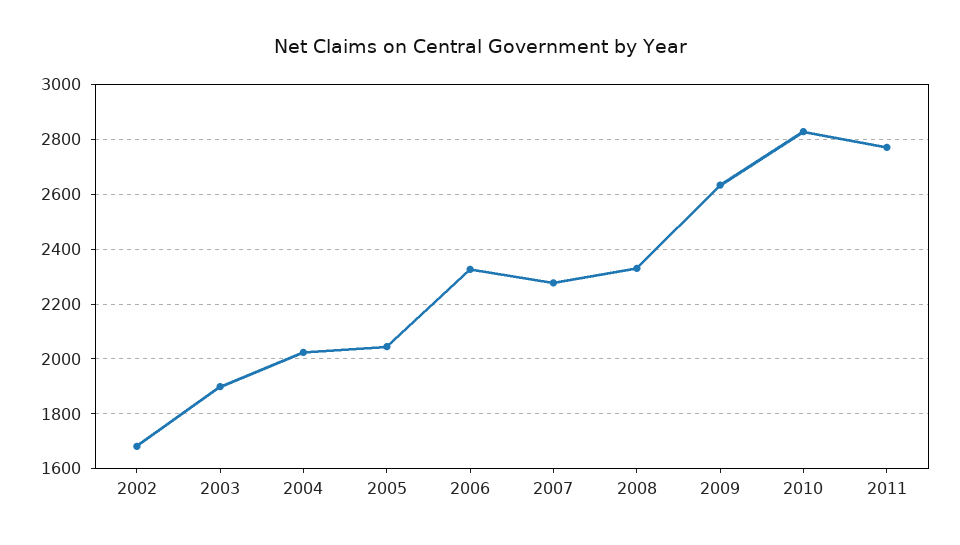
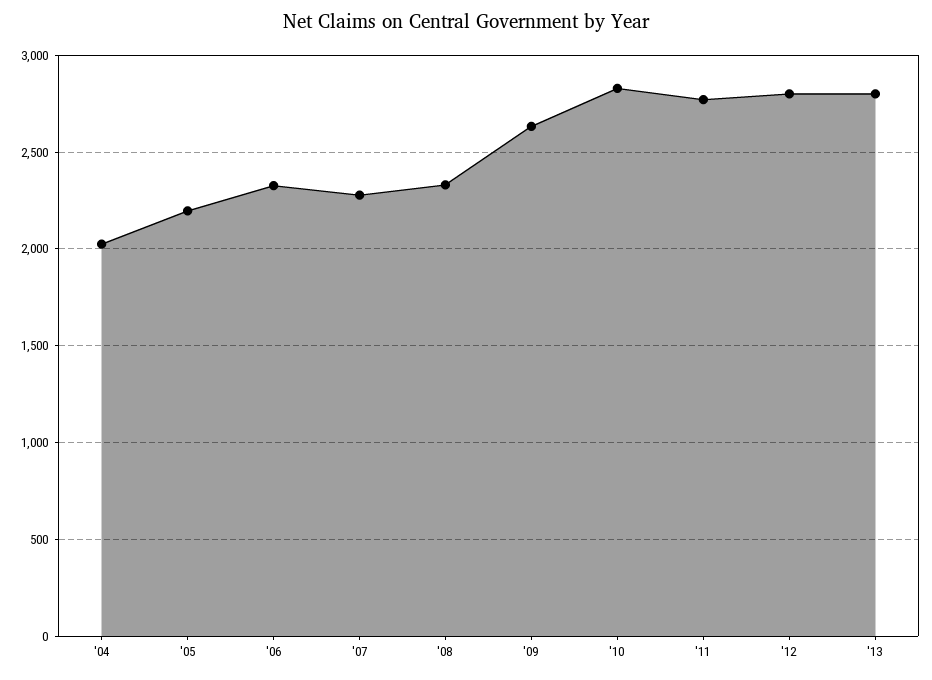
2002: 1675 -> none
2003: 1900 -> none
2005: 2050 -> 2200
'12: none -> 2800
'13: none -> 2800

